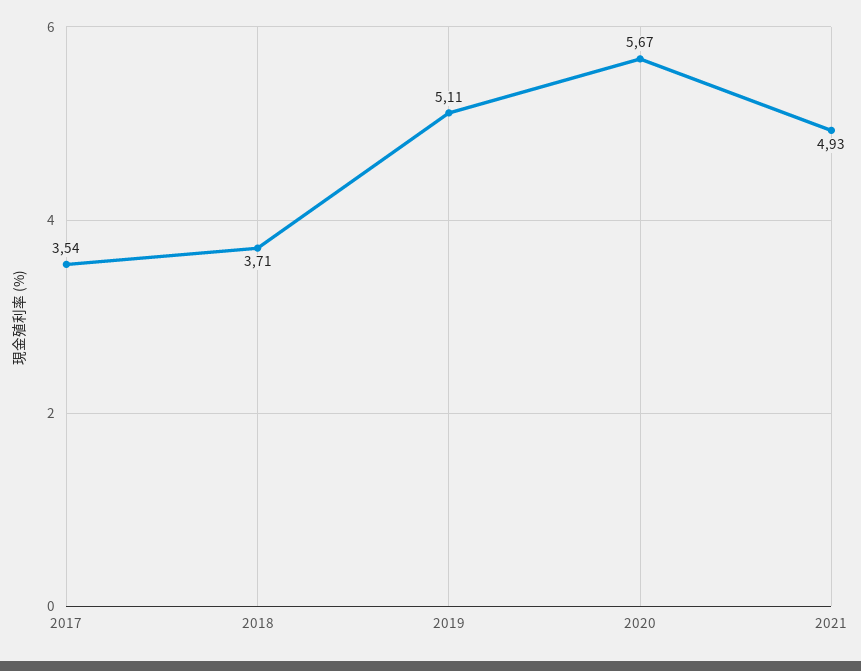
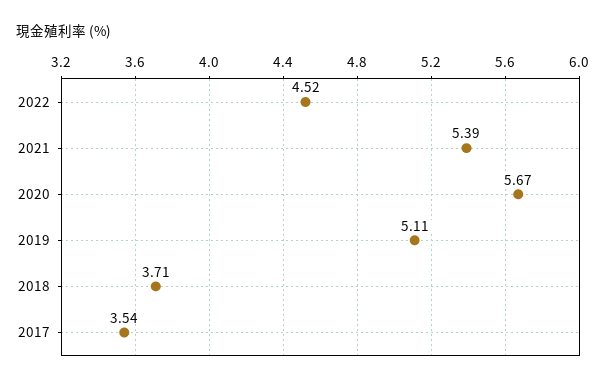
2021: 4.93 -> 5.39
2022: none -> 4.52

